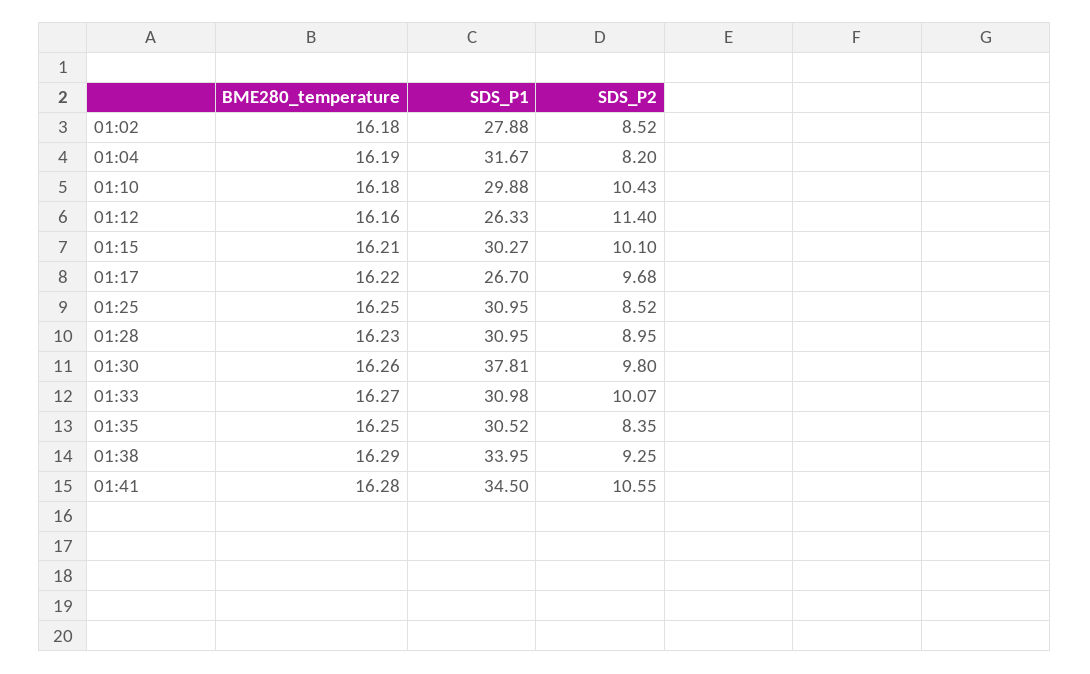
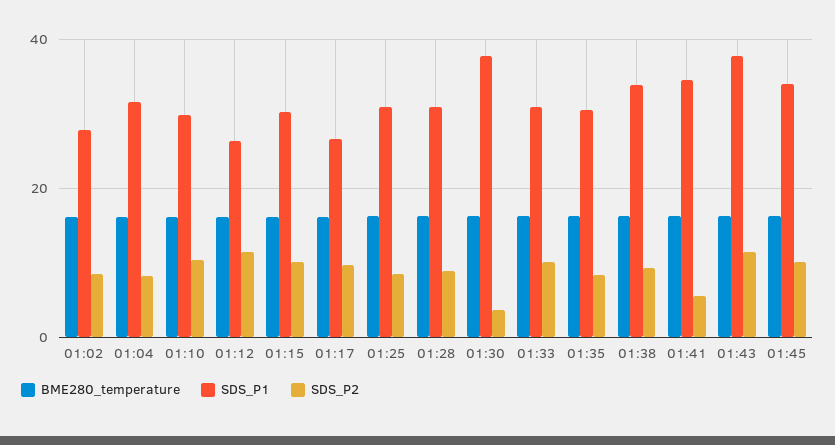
SDS_P2, 01:30: 9.8 -> 4
SDS_P2, 01:41: 10.55 -> 6
BME280_temperature, 01:43: none -> 16
SDS_P1, 01:43: none -> 38
SDS_P2, 01:43: none -> 12
BME280_temperature, 01:45: none -> 16
SDS_P1, 01:45: none -> 34
SDS_P2, 01:45: none -> 10

